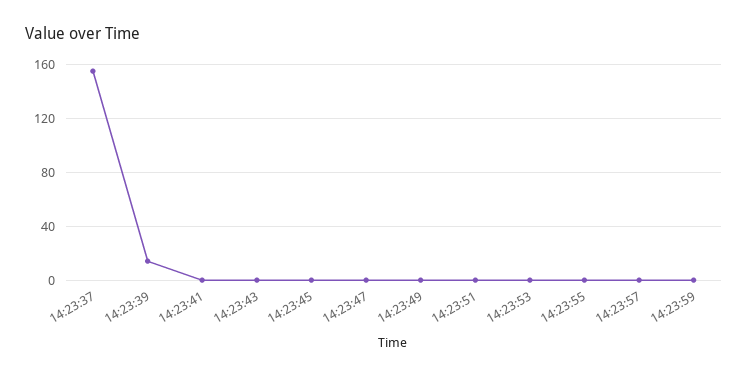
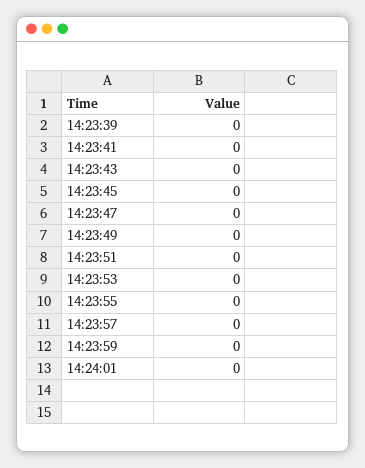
14:23:37: 155 -> none
14:23:39: 15 -> 0
14:24:01: none -> 0

